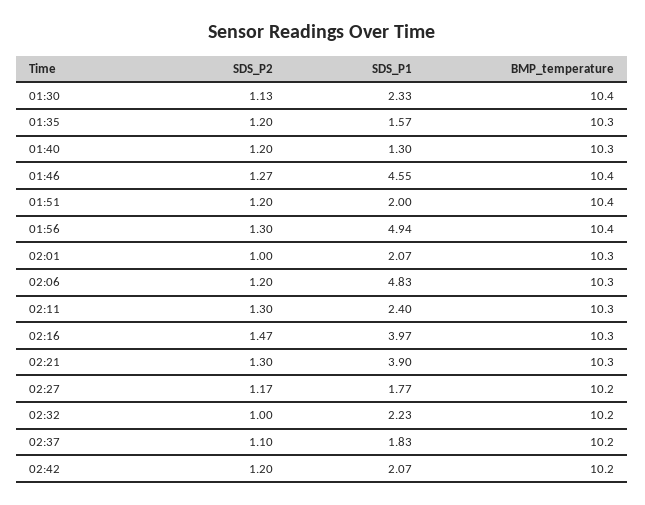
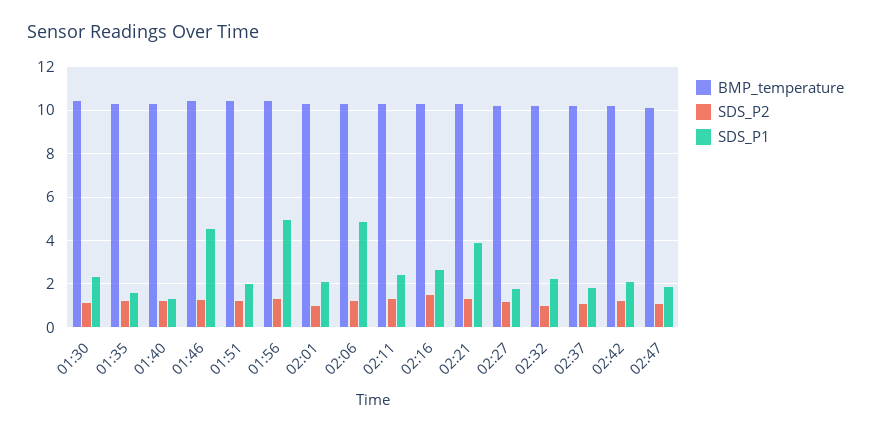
SDS_P1, 02:16: 3.97 -> 2.5
BMP_temperature, 02:47: none -> 10
SDS_P2, 02:47: none -> 1
SDS_P1, 02:47: none -> 2

